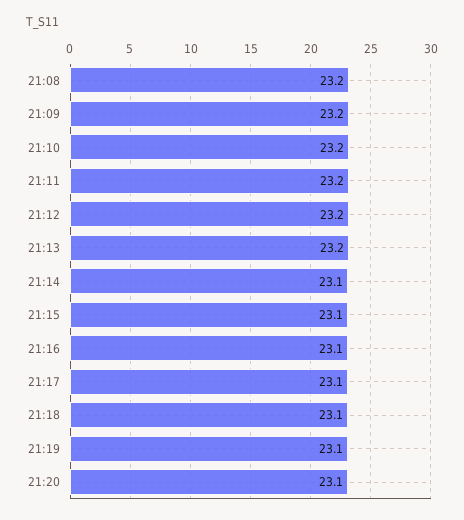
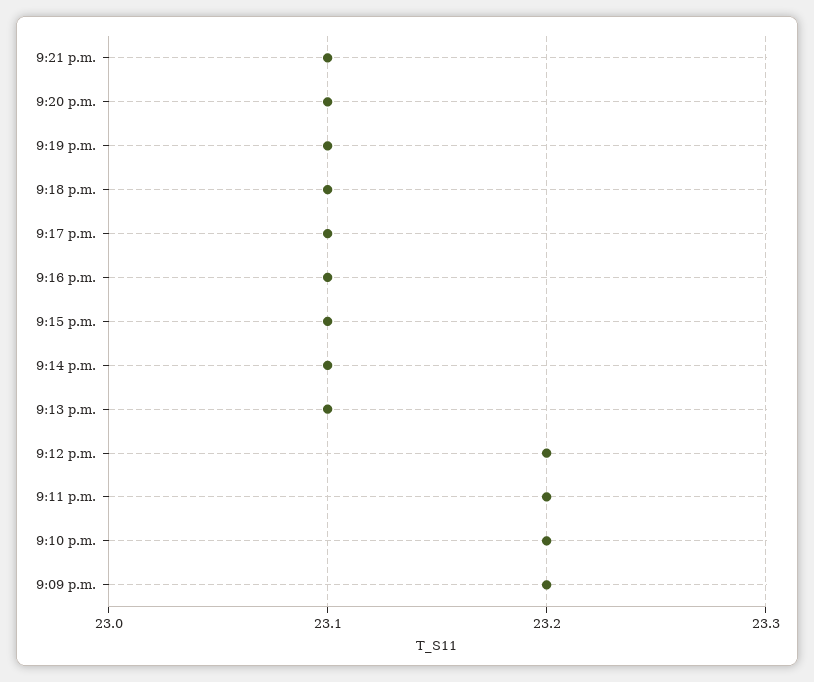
21:08: 23.2 -> none
21:13: 23.2 -> 23.1
9:21 p.m.: none -> 23.1

